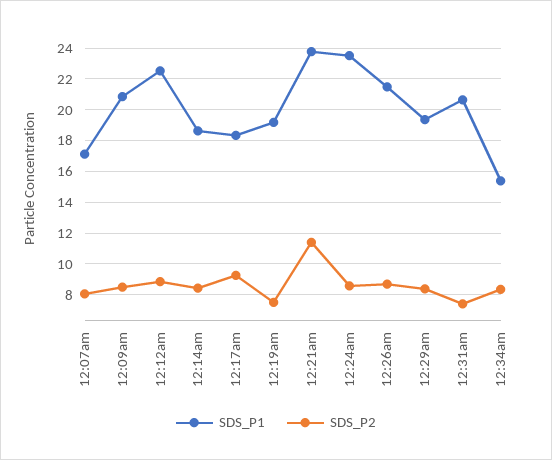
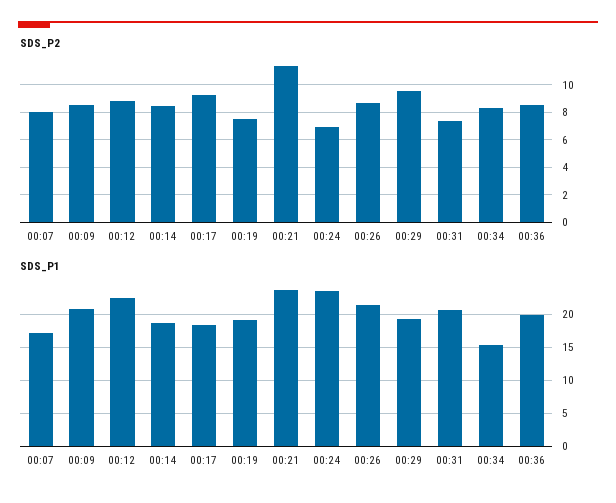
SDS_P2, 12:24am: 8.5 -> 7
SDS_P2, 12:29am: 8.5 -> 9.5
SDS_P2, 00:36: none -> 8.5
SDS_P1, 00:36: none -> 20

